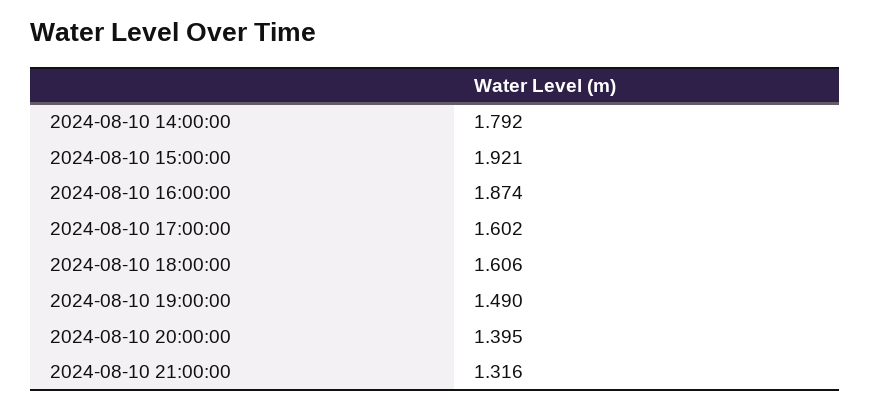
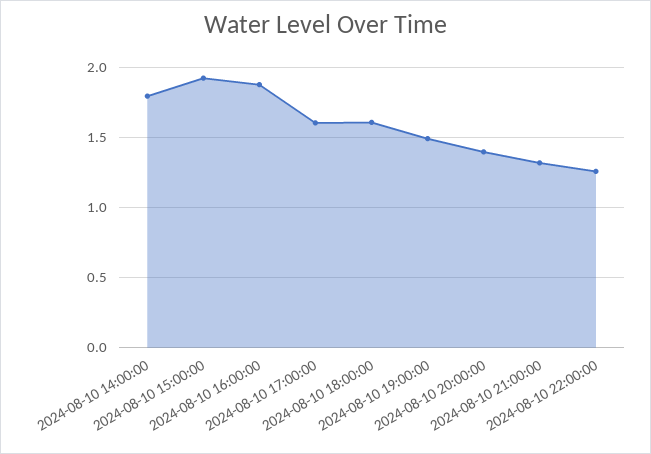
2024-08-10 22:00:00: none -> 1.25

